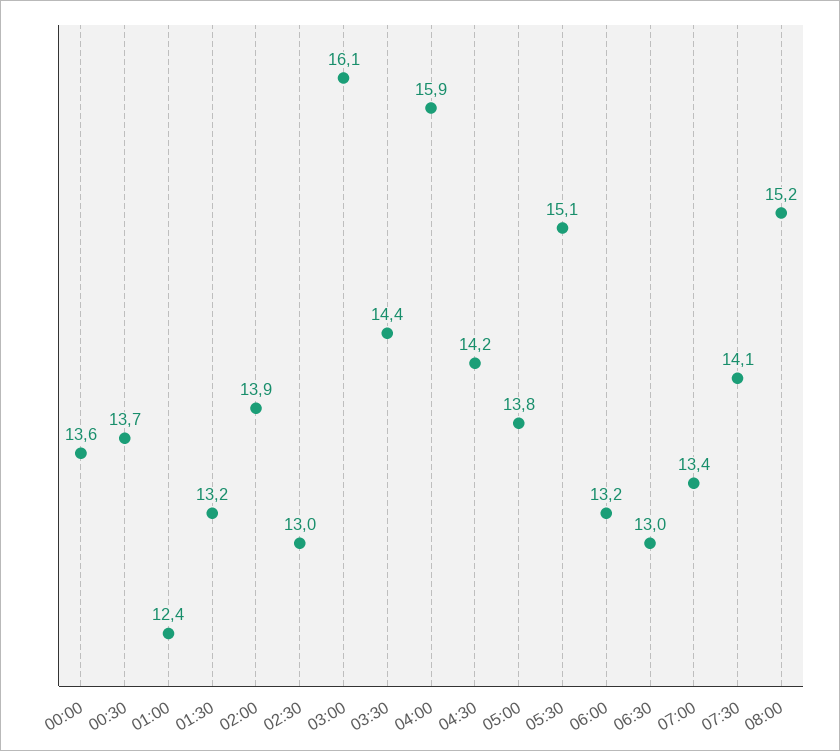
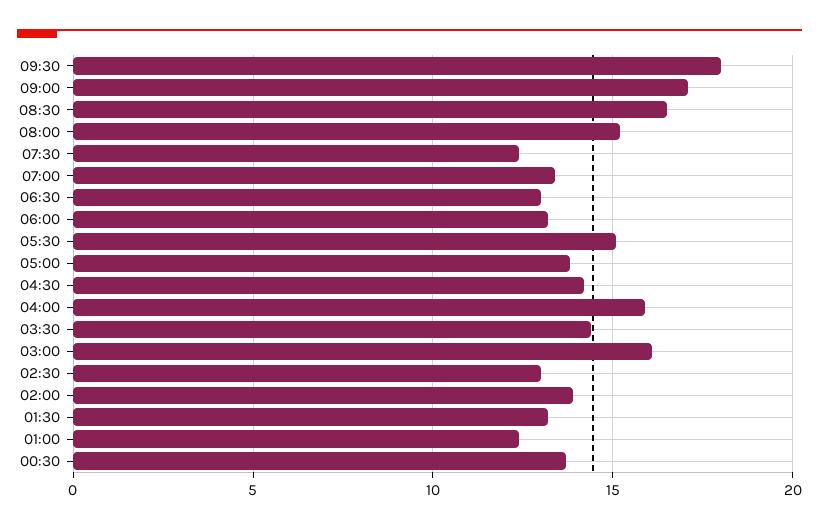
00:00: 13.6 -> none
07:30: 14.1 -> 12.5
09:30: none -> 18
09:00: none -> 17
08:30: none -> 16.5

